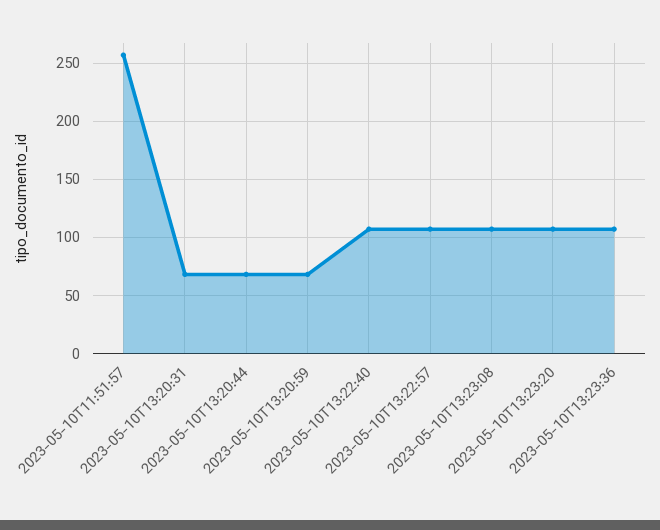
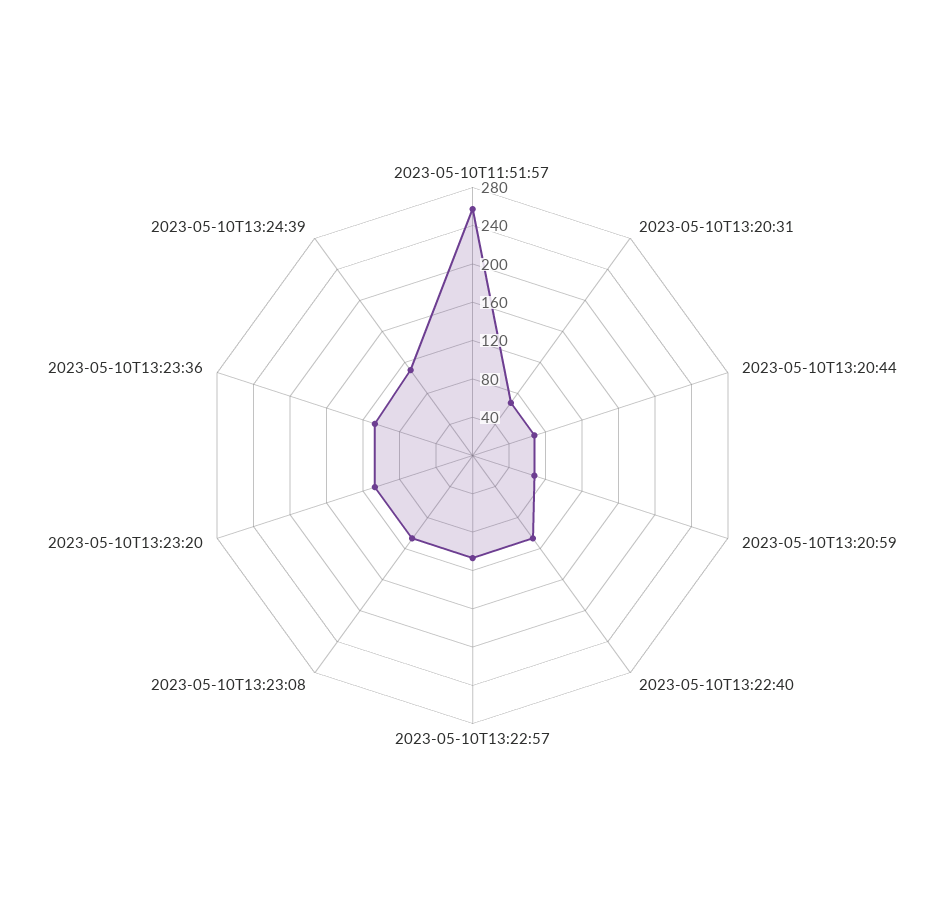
2023-05-10T13:24:39: none -> 110

